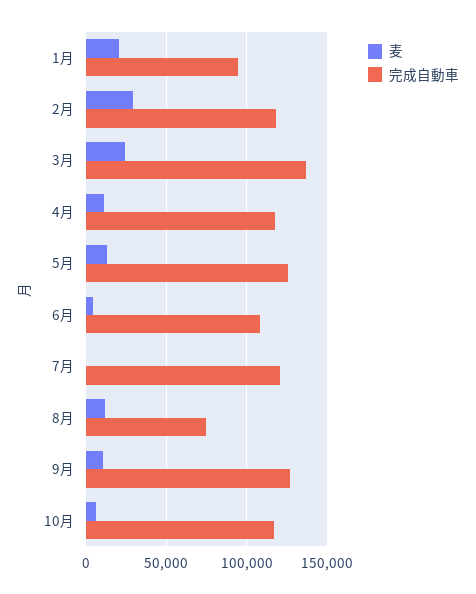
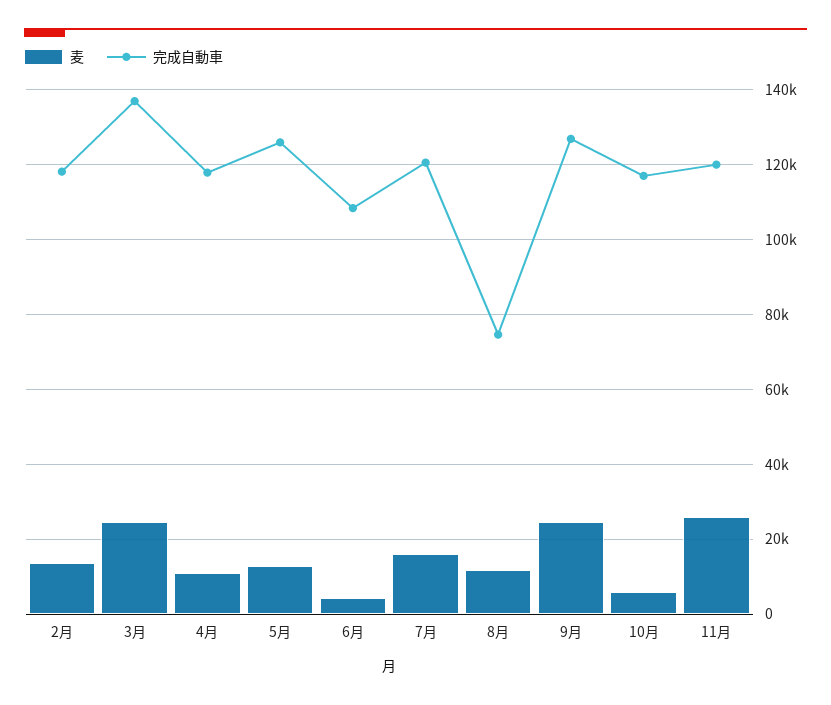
麦, 1月: 20000 -> none
完成自動車, 1月: 95000 -> none
麦, 2月: 30000 -> 14000
麦, 7月: 0 -> 16000
麦, 9月: 10000 -> 24000
麦, 11月: none -> 26000
完成自動車, 11月: none -> 120000

